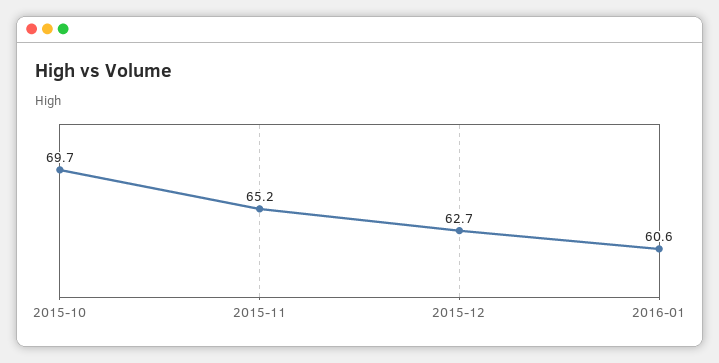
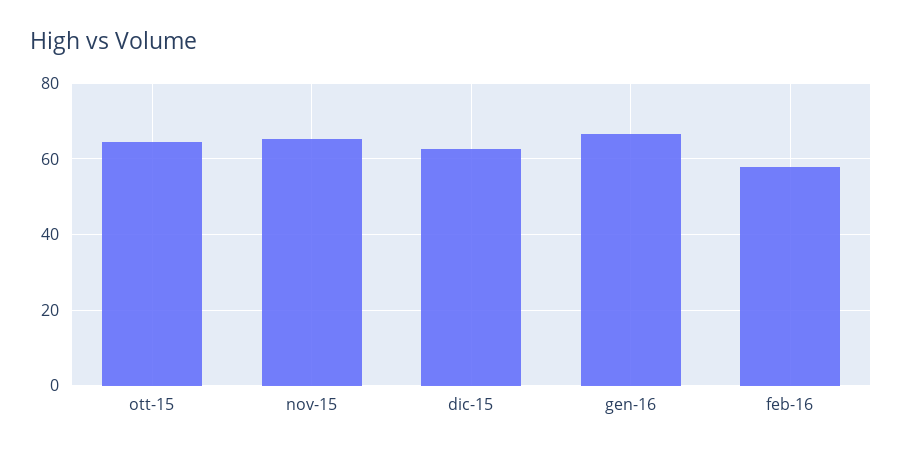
2015-10: 69.7 -> 64
2016-01: 60.6 -> 66
feb-16: none -> 58

